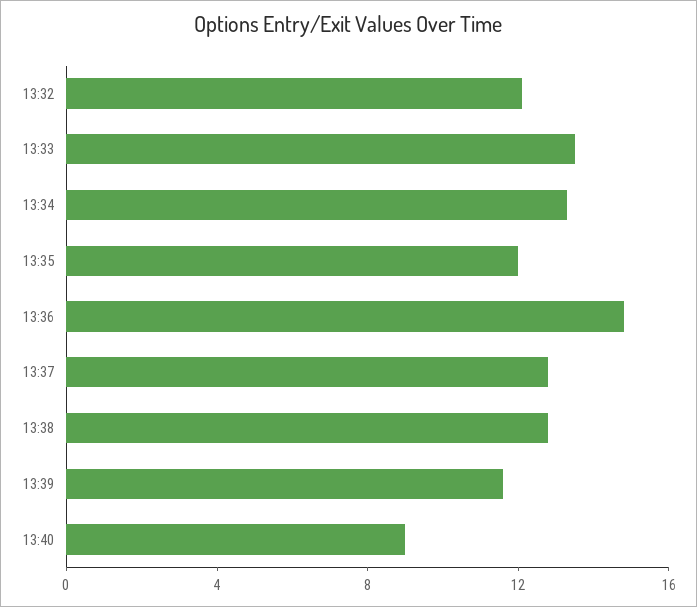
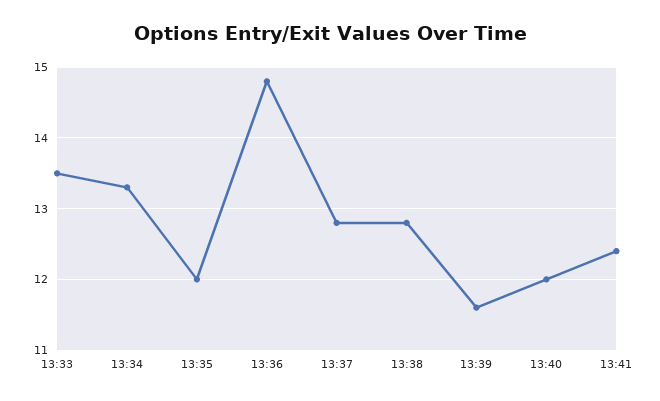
13:32: 12 -> none
13:40: 9 -> 12
13:41: none -> 12.4

